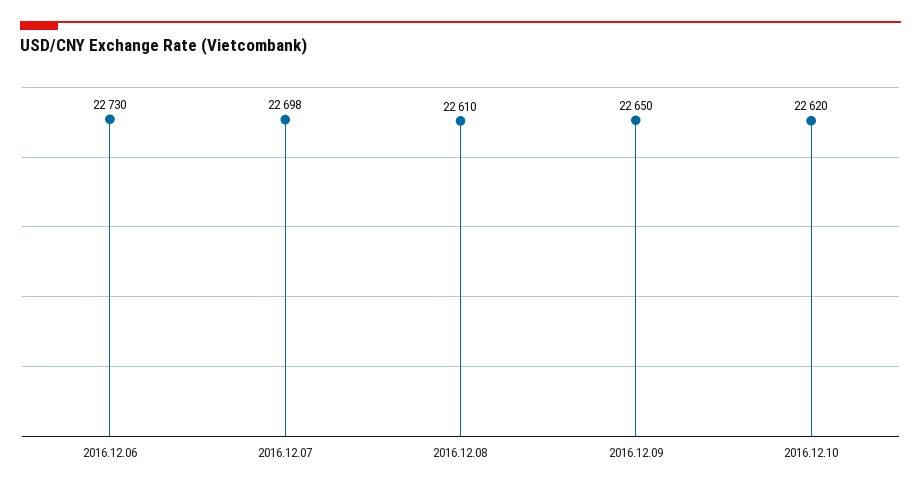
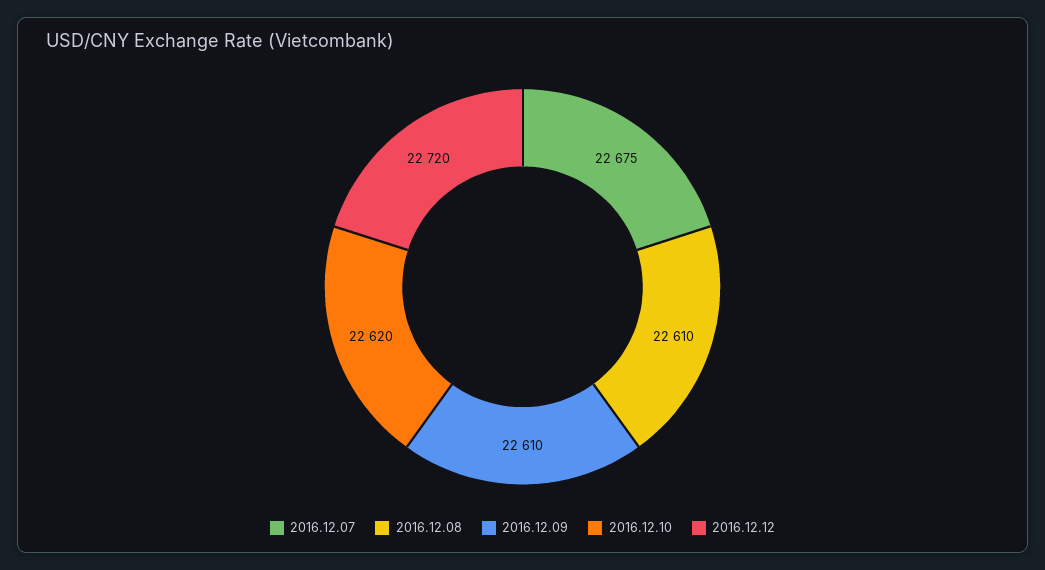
2016.12.06: 22730 -> none
2016.12.07: 22698 -> 22675
2016.12.09: 22650 -> 22610
2016.12.12: none -> 22720

